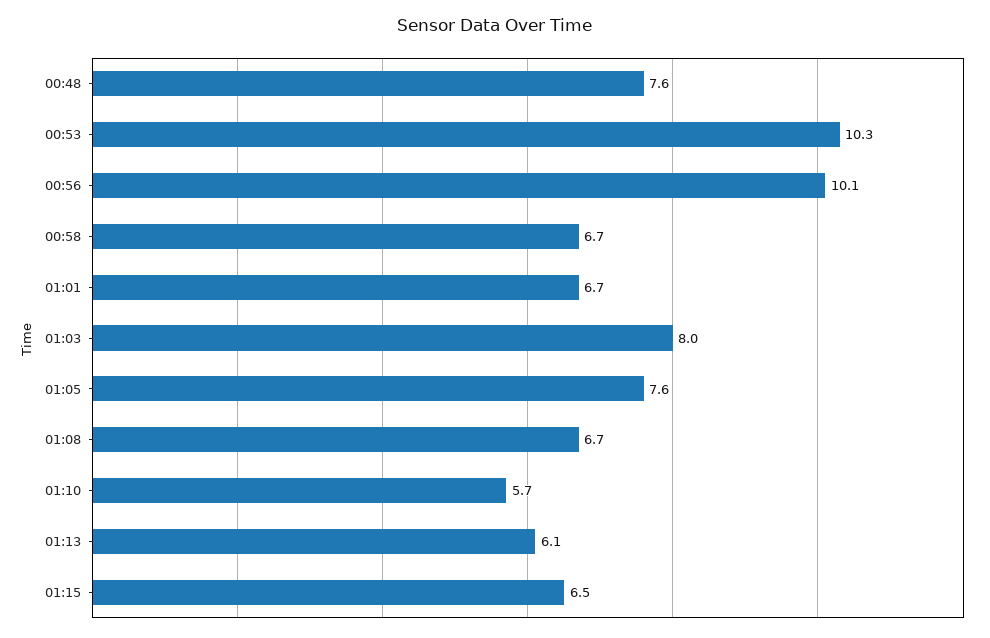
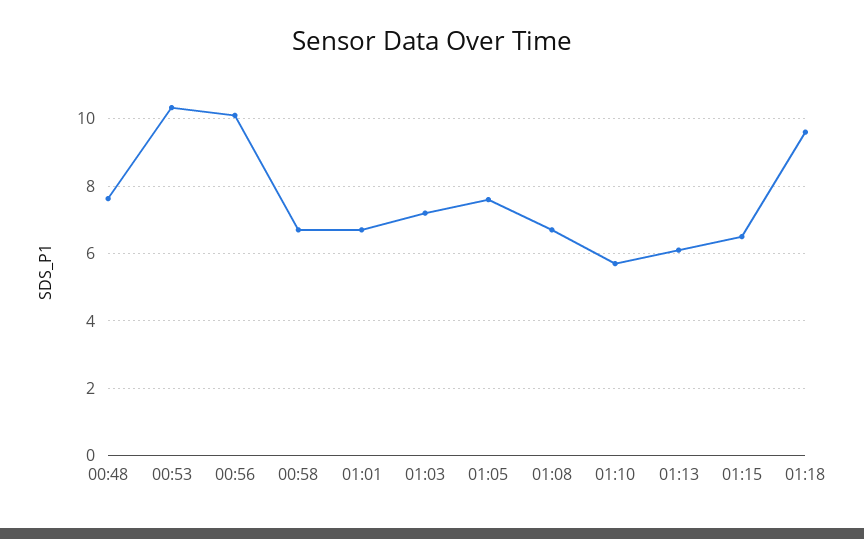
01:03: 8 -> 7.2
01:18: none -> 9.6

